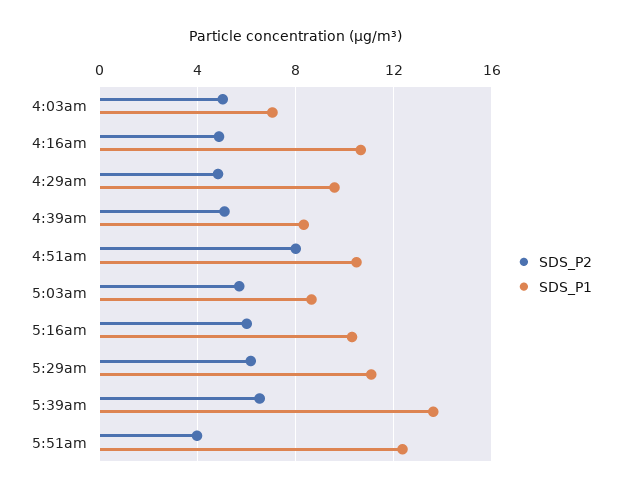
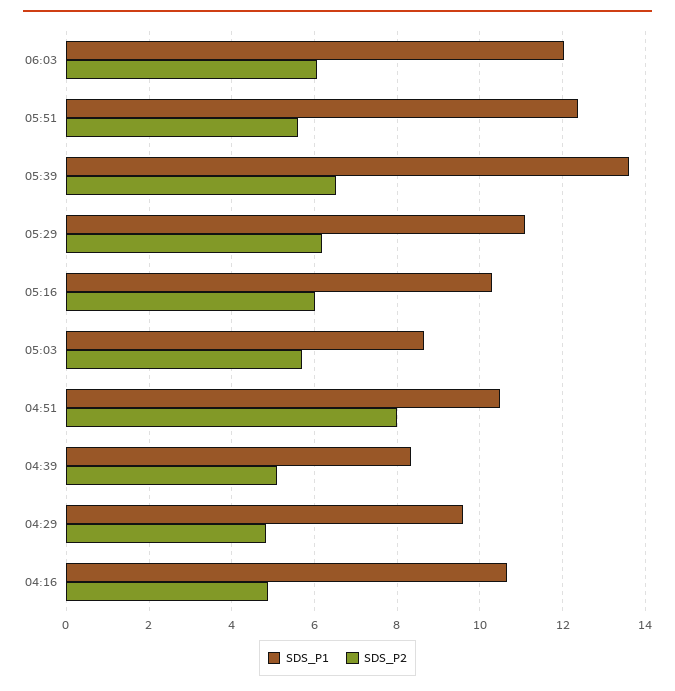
SDS_P2, 4:03am: 5 -> none
SDS_P1, 4:03am: 7 -> none
SDS_P2, 5:51am: 4 -> 5.6
SDS_P1, 06:03: none -> 12
SDS_P2, 06:03: none -> 6

